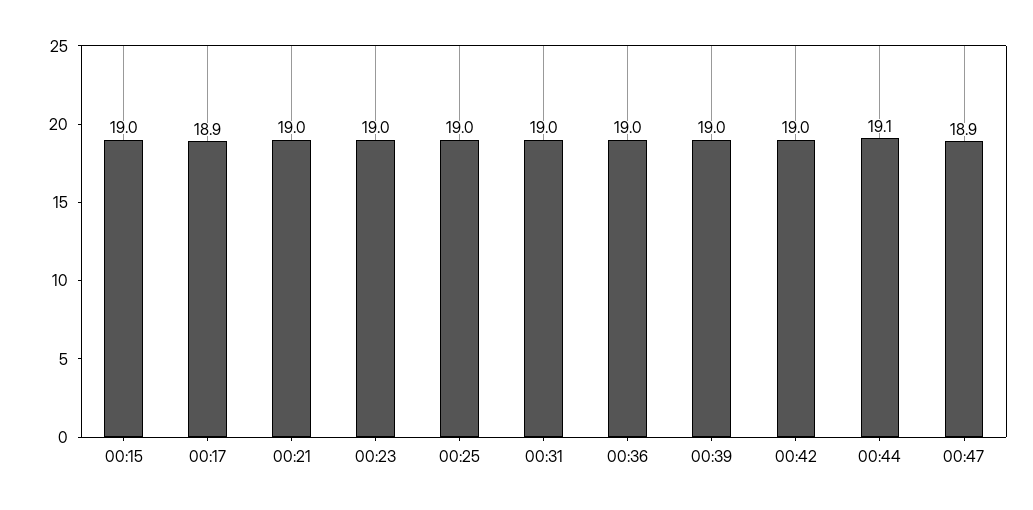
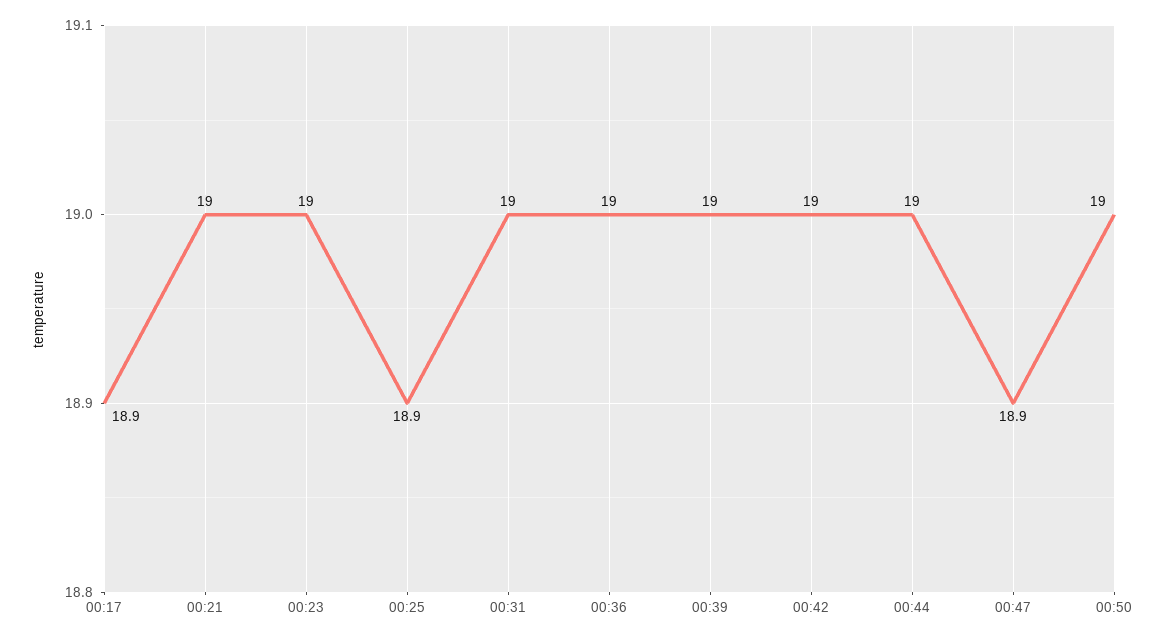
00:15: 19 -> none
00:25: 19 -> 18.9
00:44: 19.1 -> 19
00:50: none -> 19

